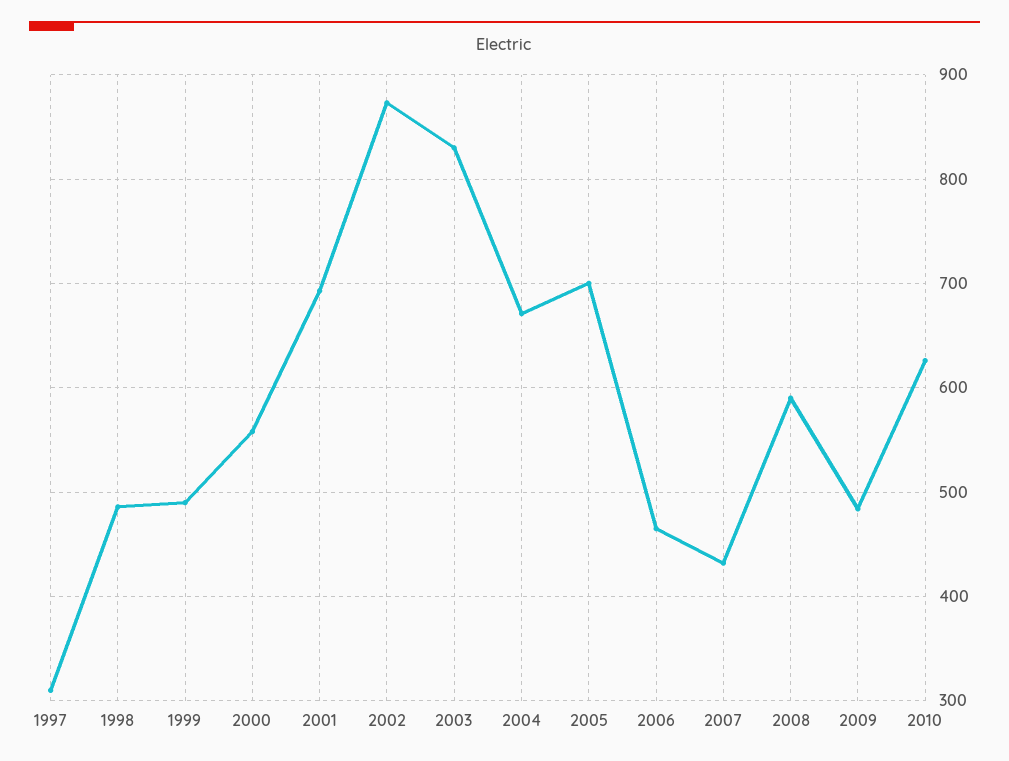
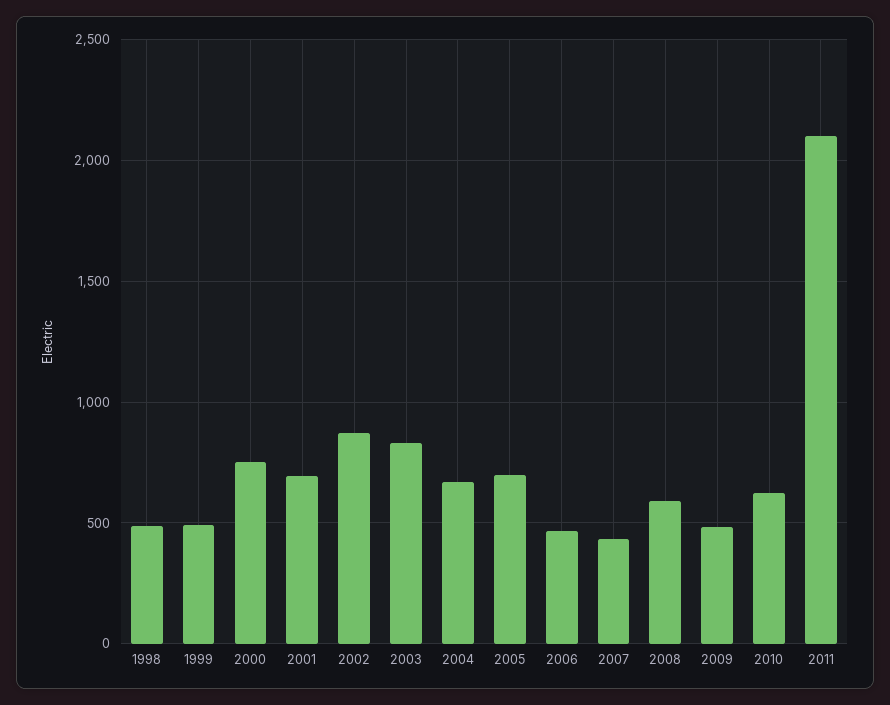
1997: 310 -> none
2000: 560 -> 750
2011: none -> 2100

